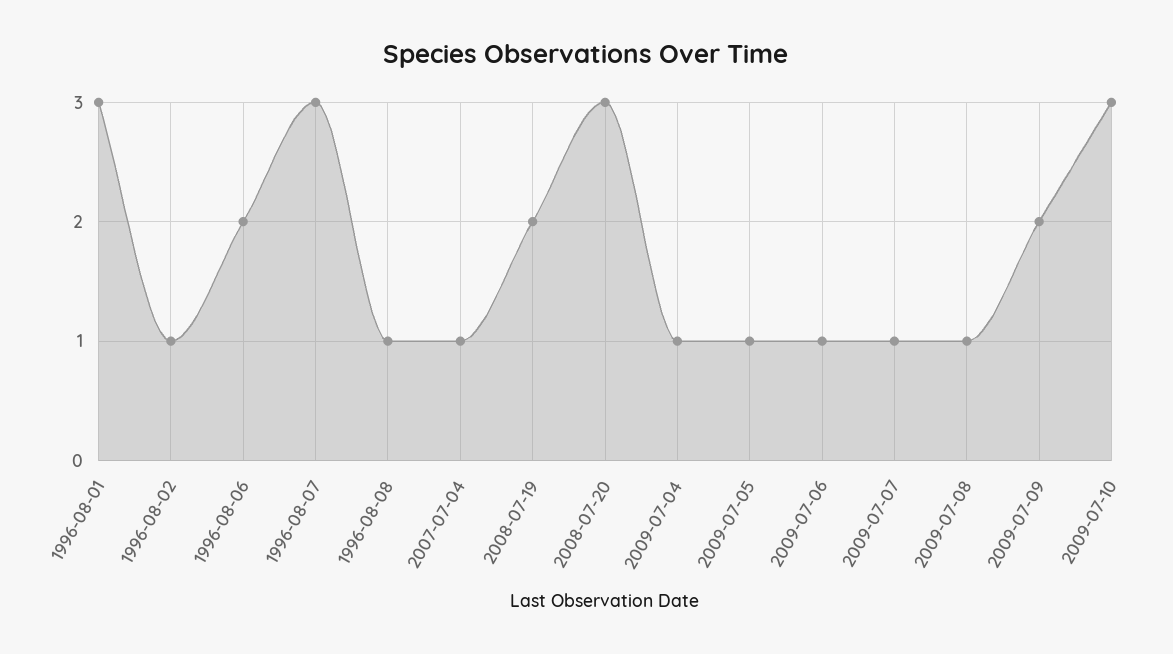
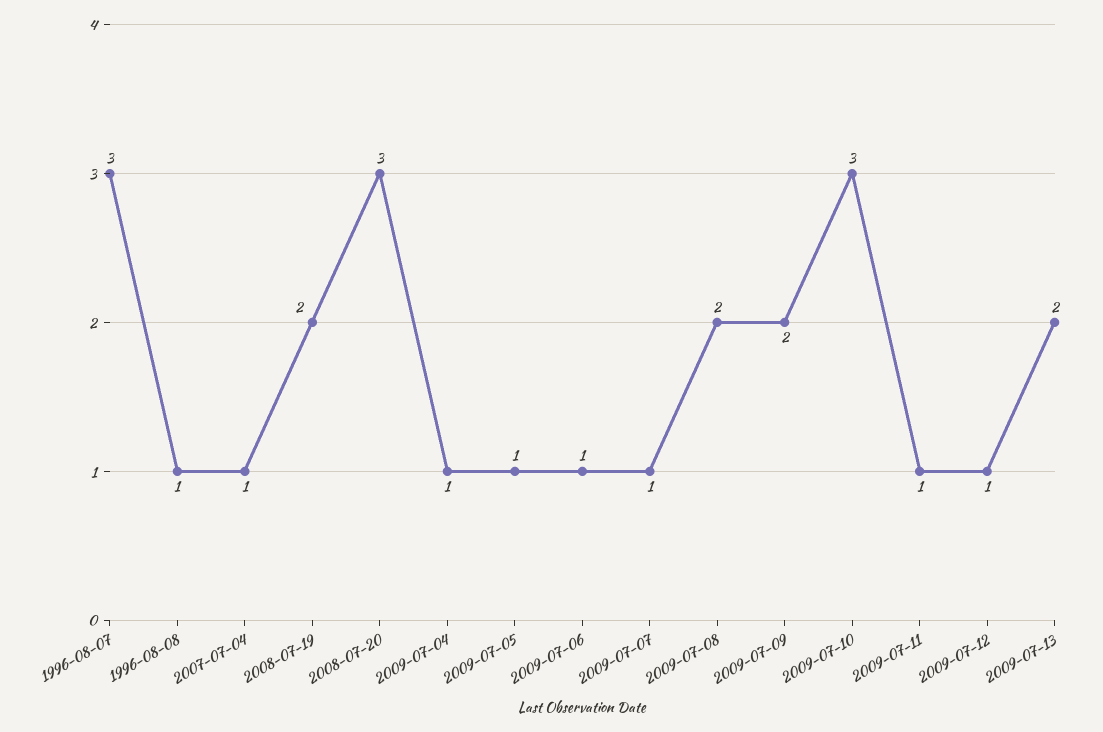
1996-08-01: 3 -> none
1996-08-02: 1 -> none
1996-08-06: 2 -> none
2009-07-08: 1 -> 2
2009-07-11: none -> 1
2009-07-12: none -> 1
2009-07-13: none -> 2

